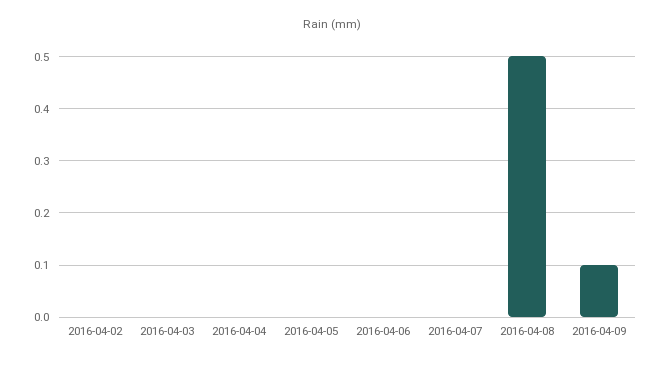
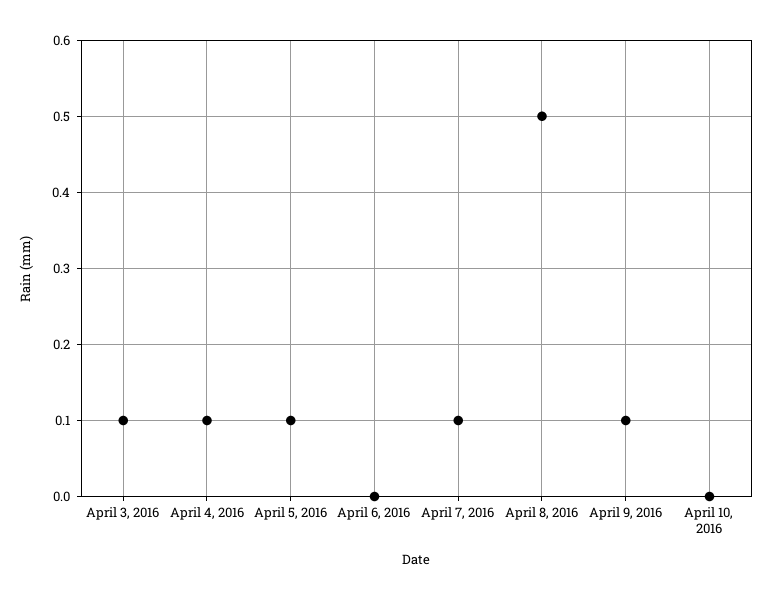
2016-04-02: 0 -> none
2016-04-03: 0 -> 0.1
2016-04-04: 0 -> 0.1
2016-04-05: 0 -> 0.1
2016-04-07: 0 -> 0.1
April 10, 2016: none -> 0

